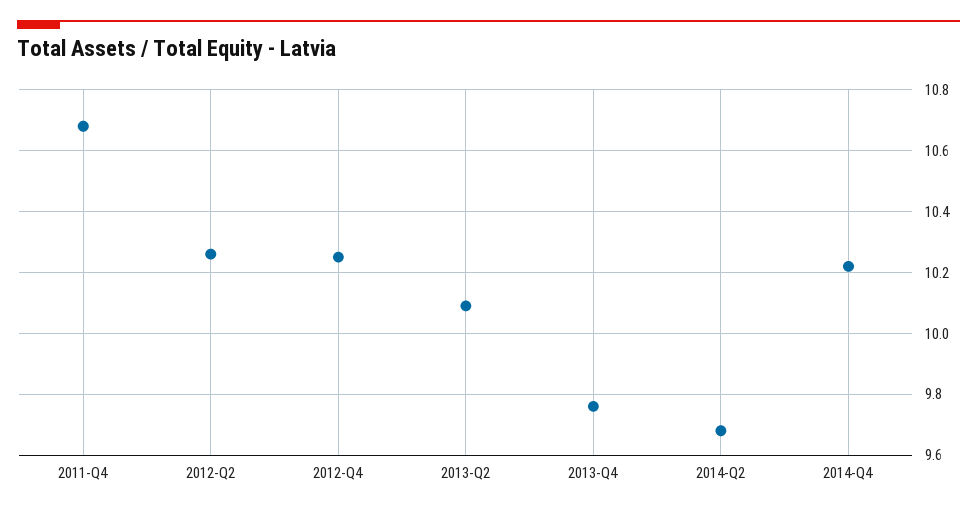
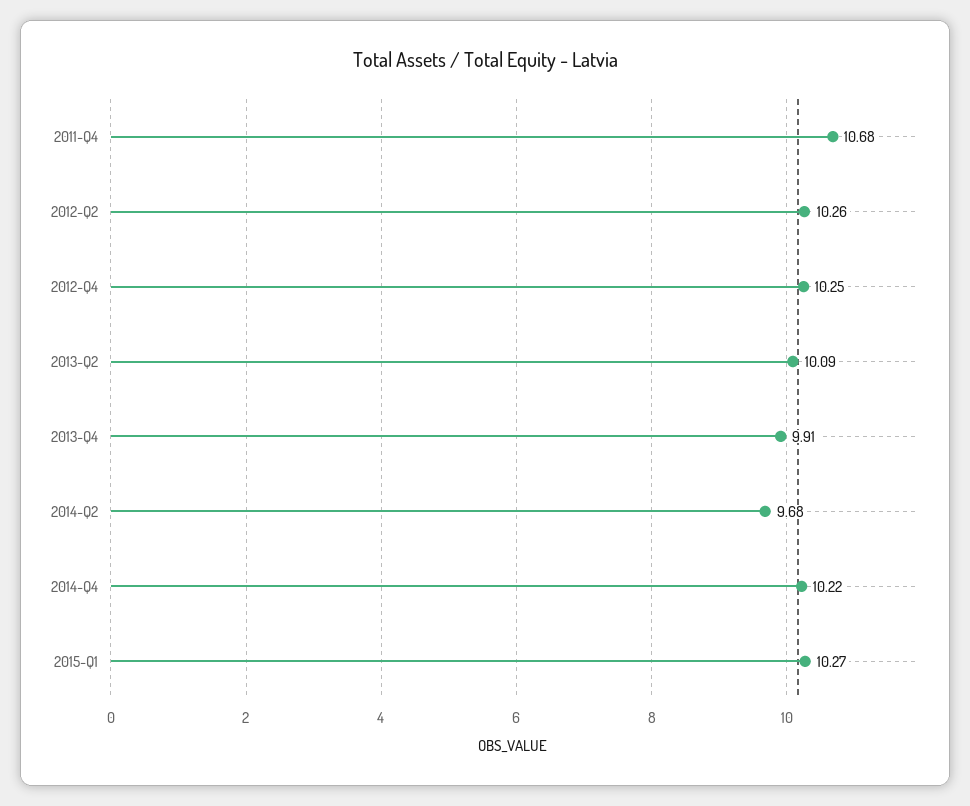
2013-Q4: 9.75 -> 9.91
2015-Q1: none -> 10.27

